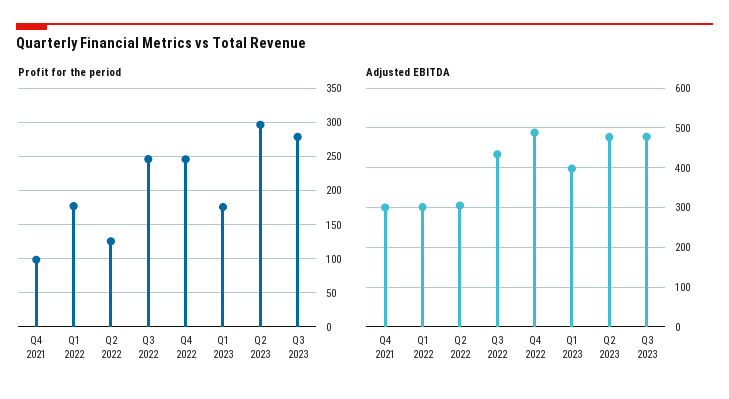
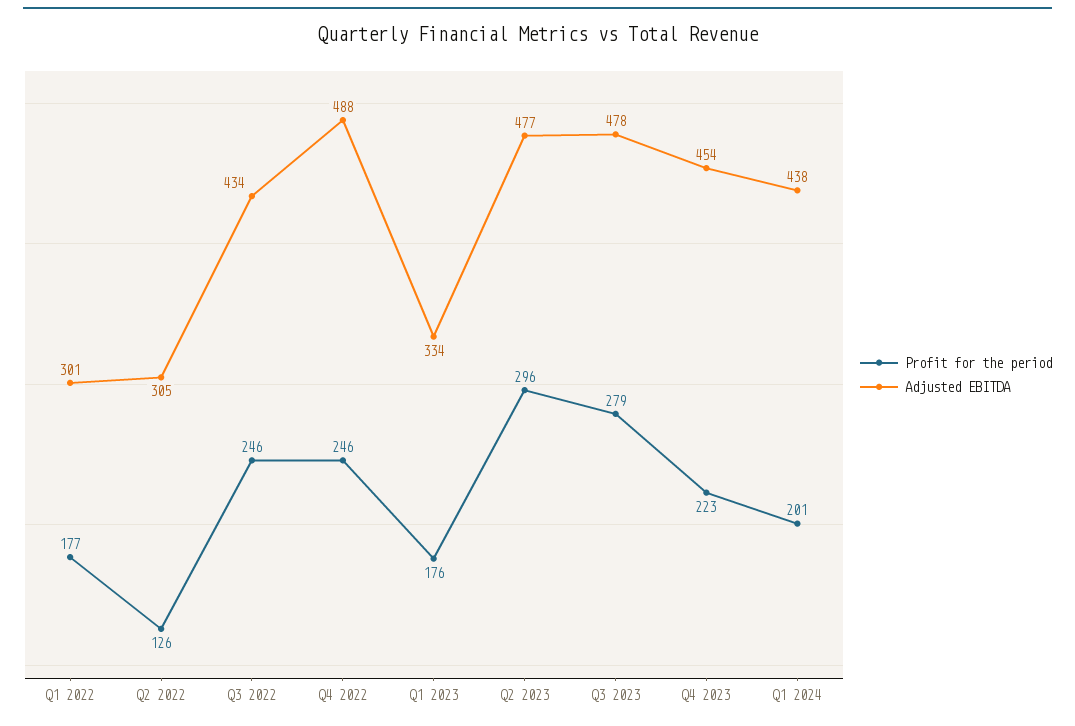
Profit for the period, Q4 2021: 100 -> none
Adjusted EBITDA, Q4 2021: 300 -> none
Adjusted EBITDA, Q1 2023: 400 -> 334
Profit for the period, Q4 2023: none -> 223
Adjusted EBITDA, Q4 2023: none -> 454
Profit for the period, Q1 2024: none -> 201
Adjusted EBITDA, Q1 2024: none -> 438

